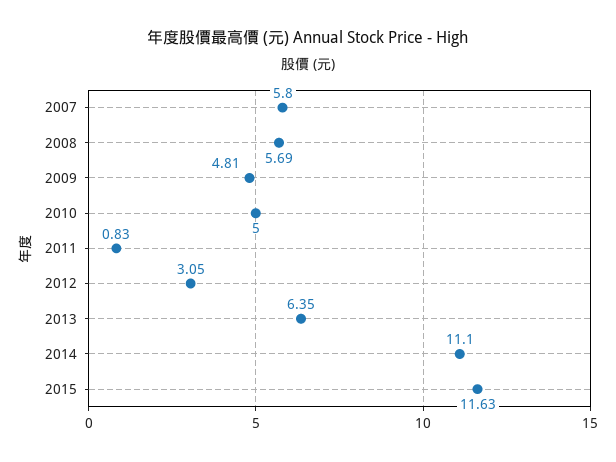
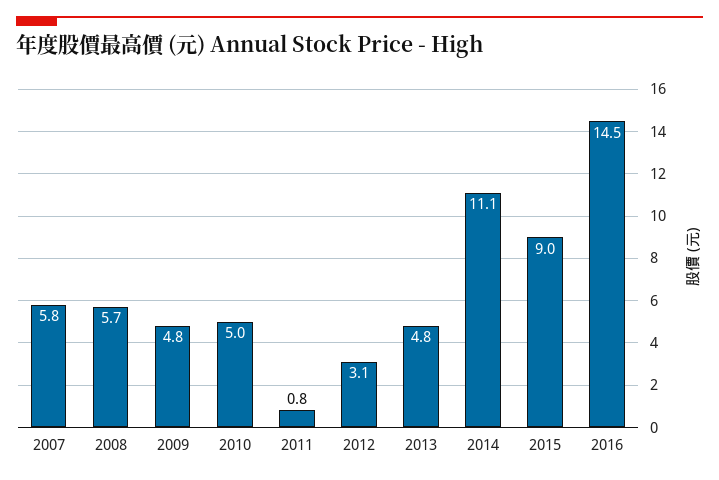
2013: 6.35 -> 4.8
2015: 11.63 -> 9
2016: none -> 14.5

